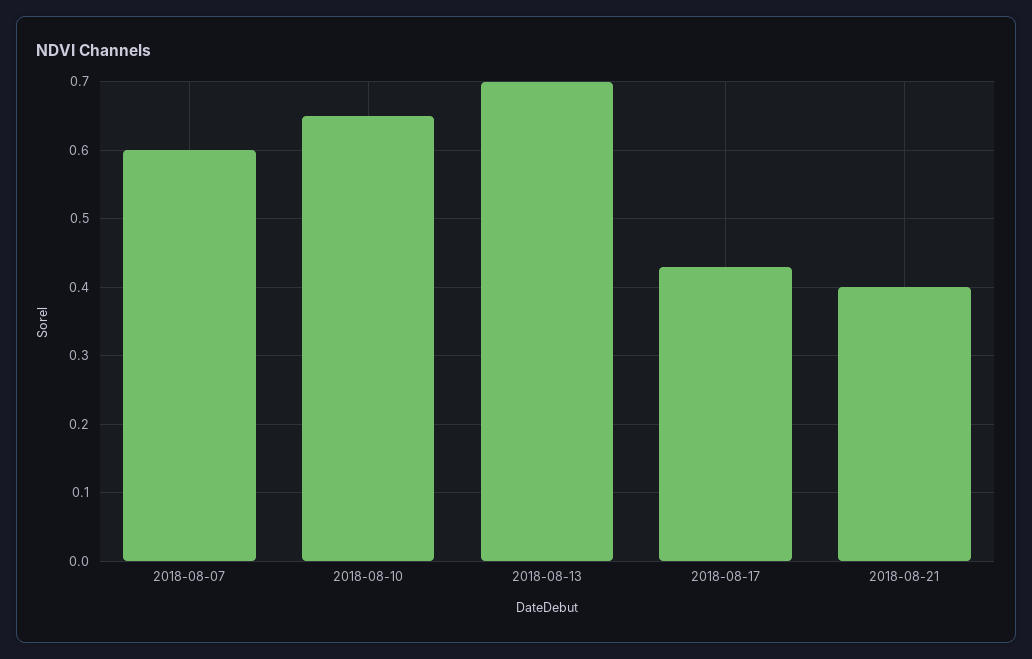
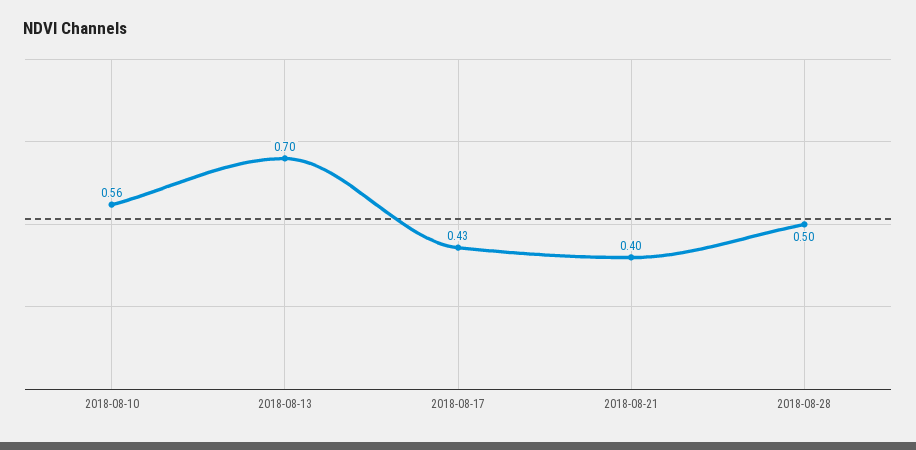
2018-08-07: 0.6 -> none
2018-08-10: 0.65 -> 0.56
2018-08-28: none -> 0.5

